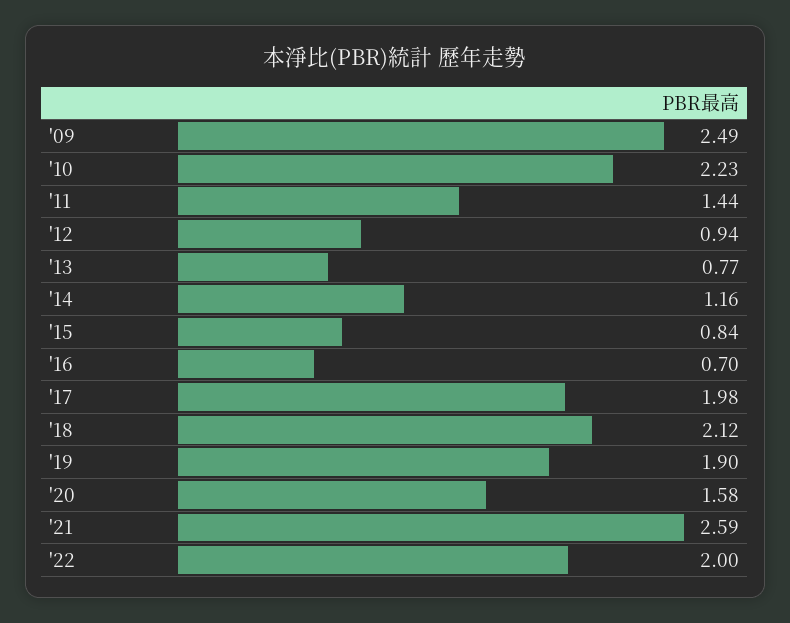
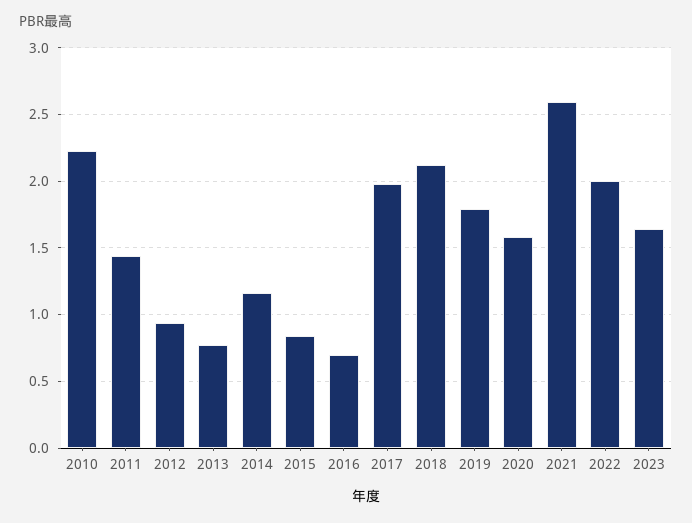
'09: 2.49 -> none
'19: 1.9 -> 1.8
2023: none -> 1.65

